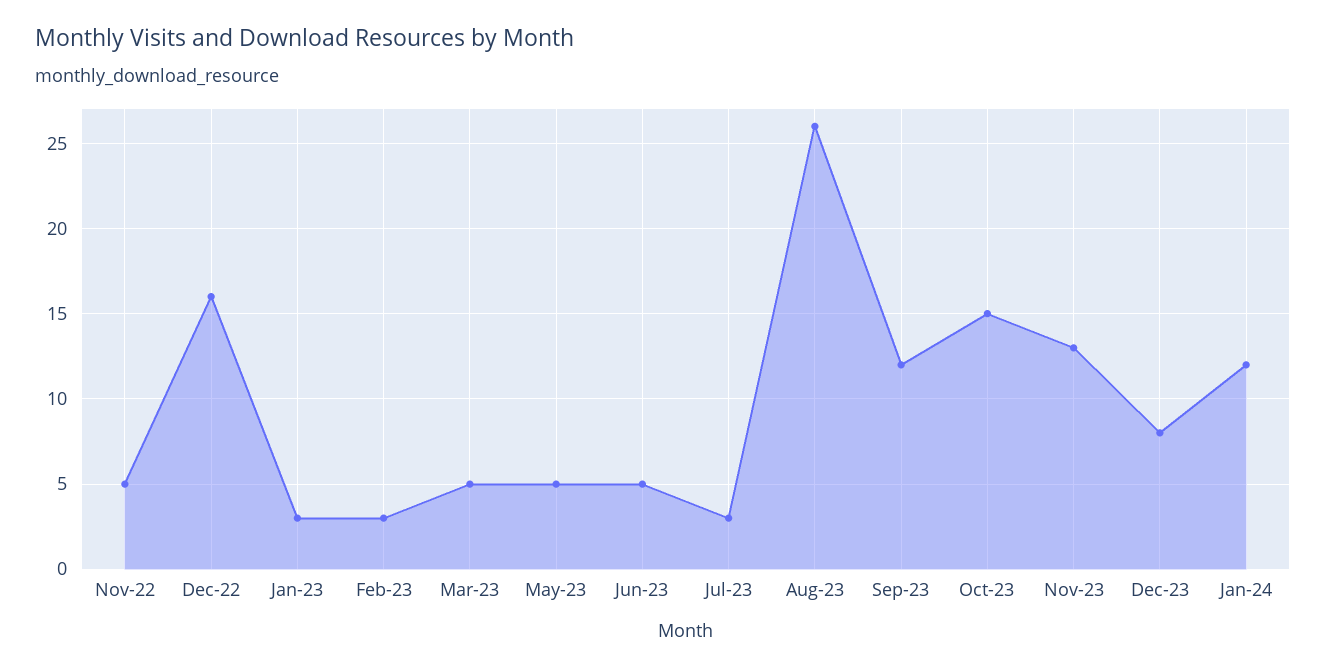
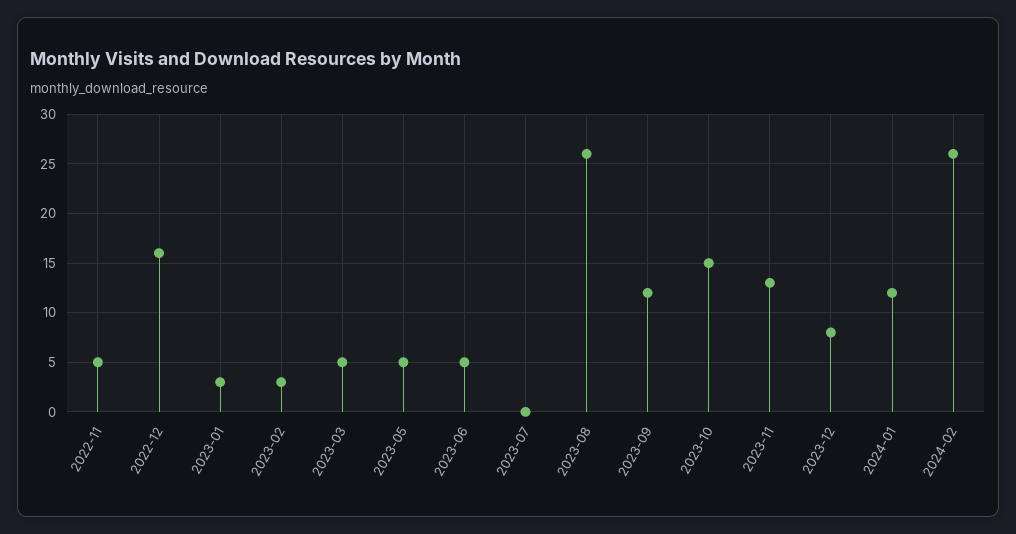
Jul-23: 3 -> 0
2024-02: none -> 26

